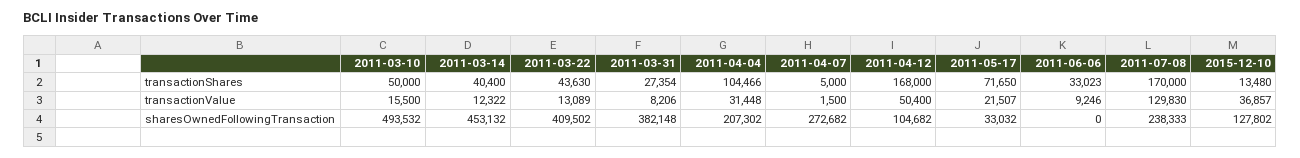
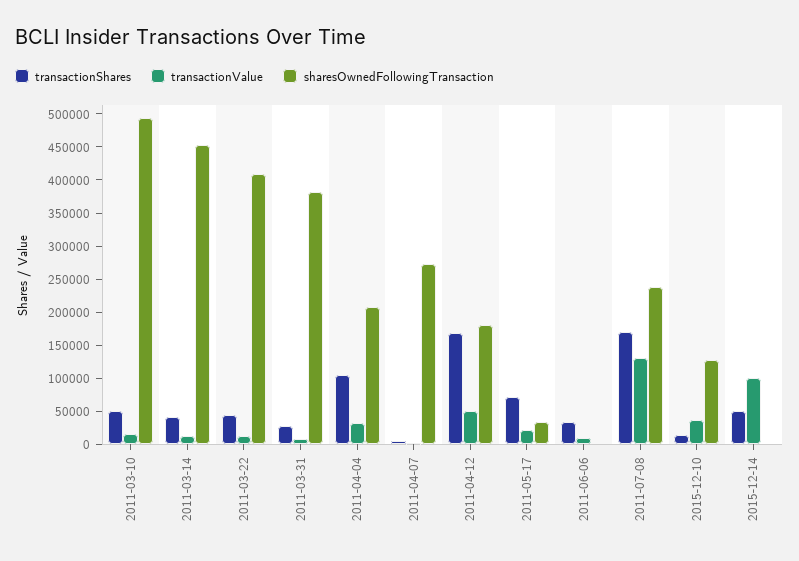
sharesOwnedFollowingTransaction, 2011-04-12: 104682 -> 175000
transactionShares, 2015-12-14: none -> 50000
transactionValue, 2015-12-14: none -> 100000
sharesOwnedFollowingTransaction, 2015-12-14: none -> 0

